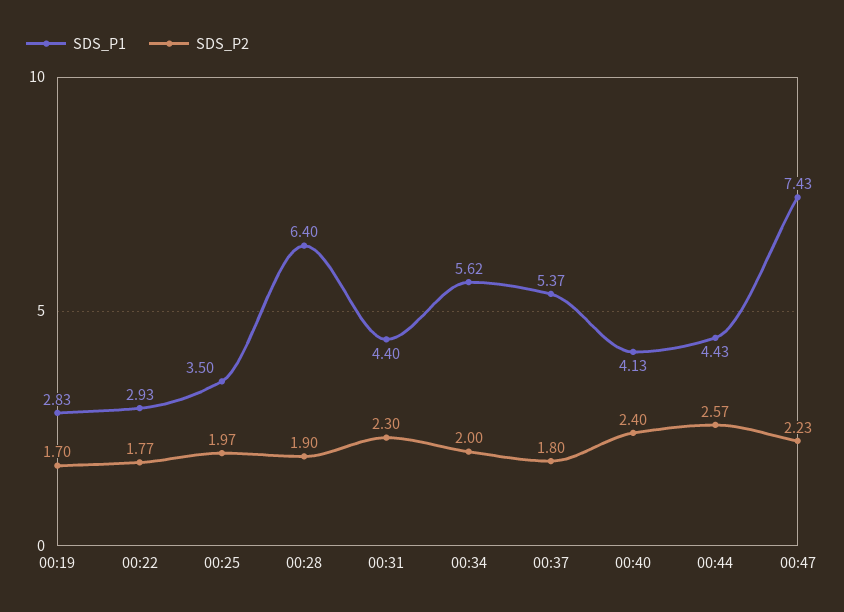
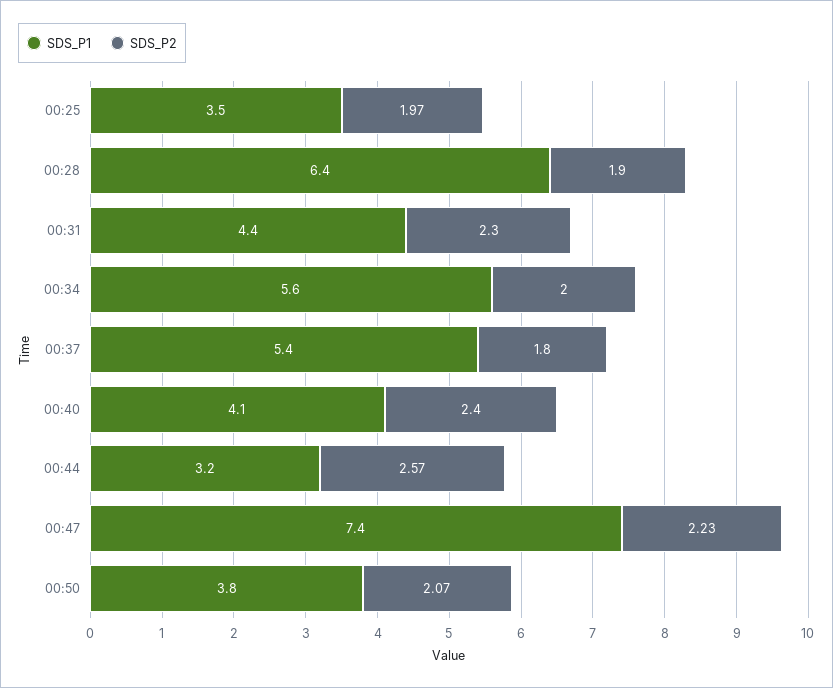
SDS_P1, 00:19: 2.83 -> none
SDS_P2, 00:19: 1.7 -> none
SDS_P1, 00:22: 2.93 -> none
SDS_P2, 00:22: 1.77 -> none
SDS_P1, 00:44: 4.43 -> 3.2
SDS_P1, 00:50: none -> 3.8
SDS_P2, 00:50: none -> 2.07

